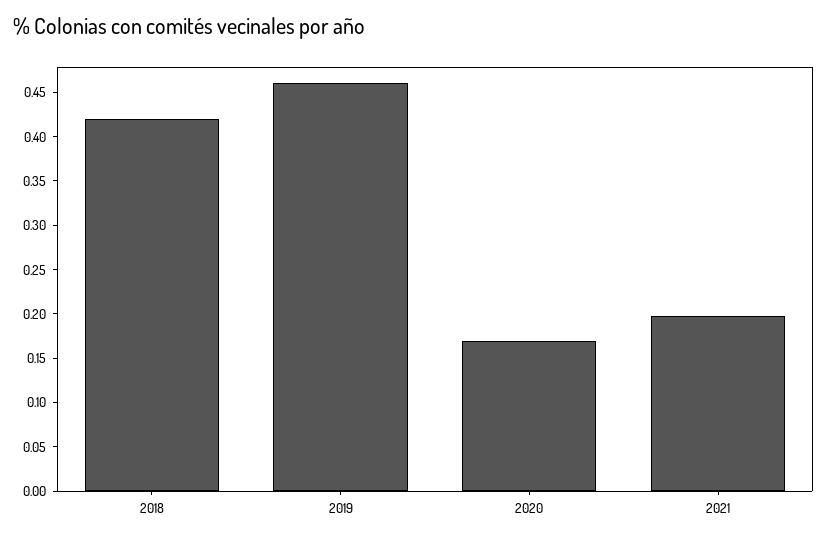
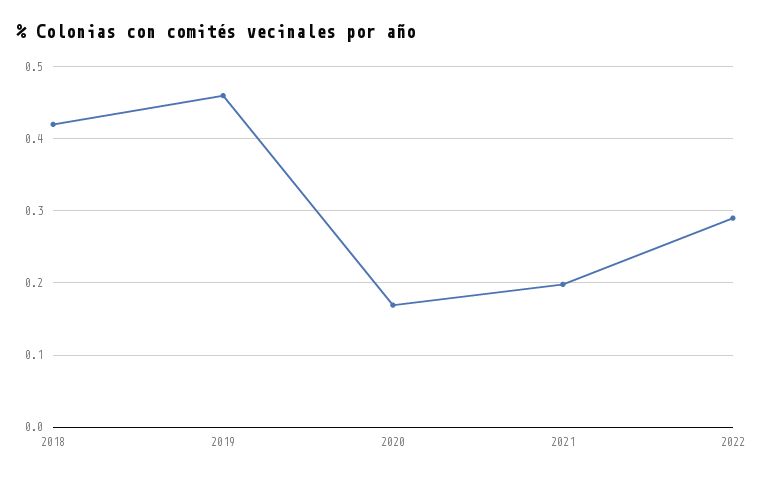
2022: none -> 0.29

